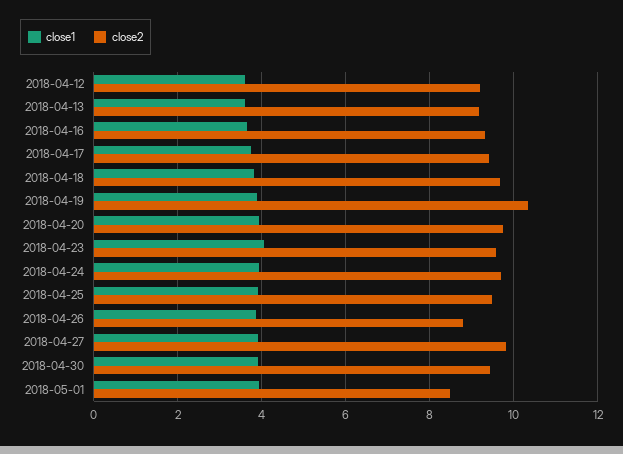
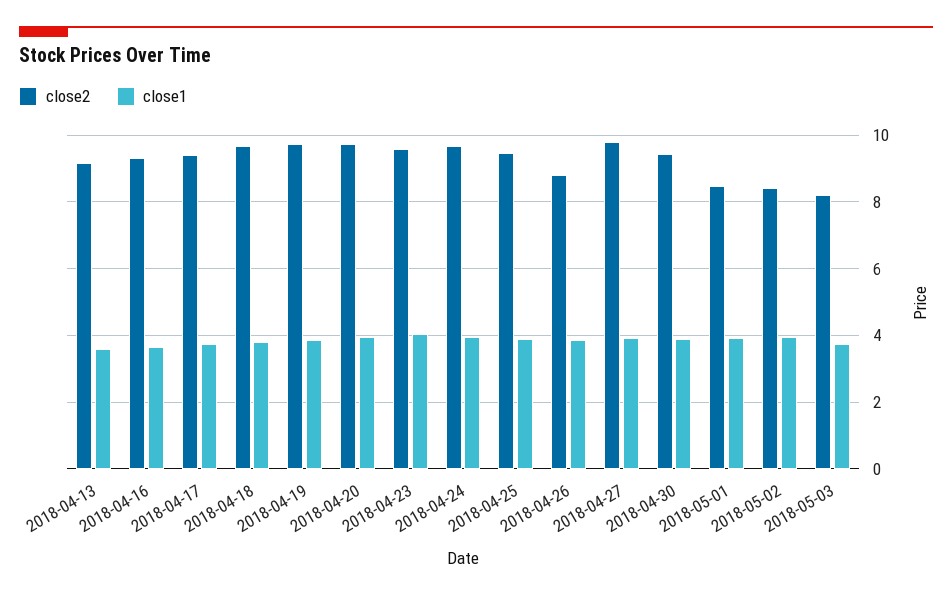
close1, 2018-04-12: 3.6 -> none
close2, 2018-04-12: 9.2 -> none
close2, 2018-04-19: 10.4 -> 9.8
close2, 2018-05-02: none -> 8.4
close1, 2018-05-02: none -> 4
close2, 2018-05-03: none -> 8.2
close1, 2018-05-03: none -> 3.8

